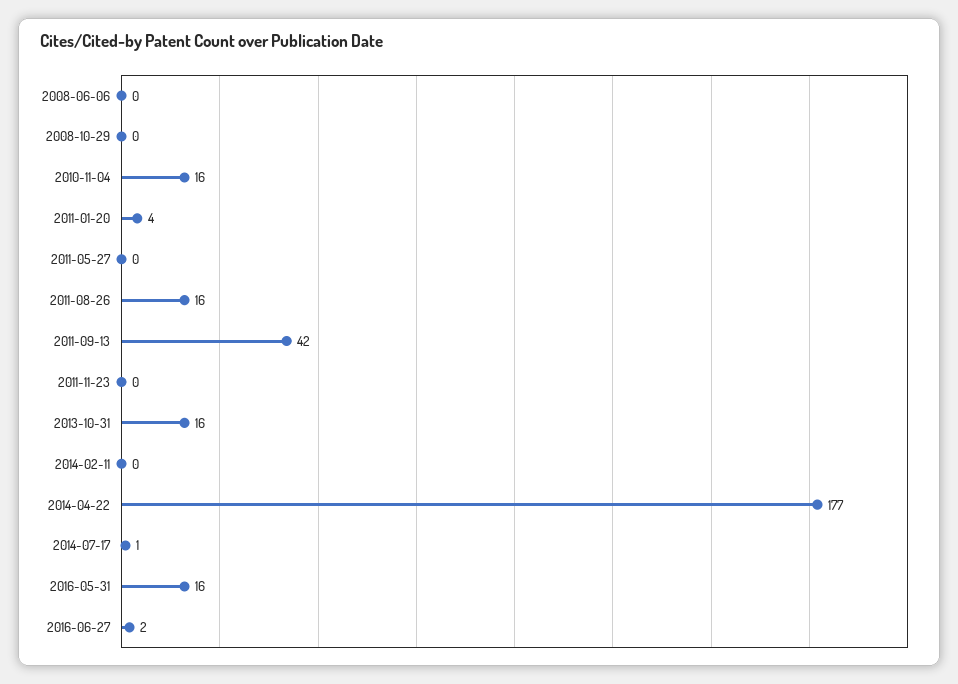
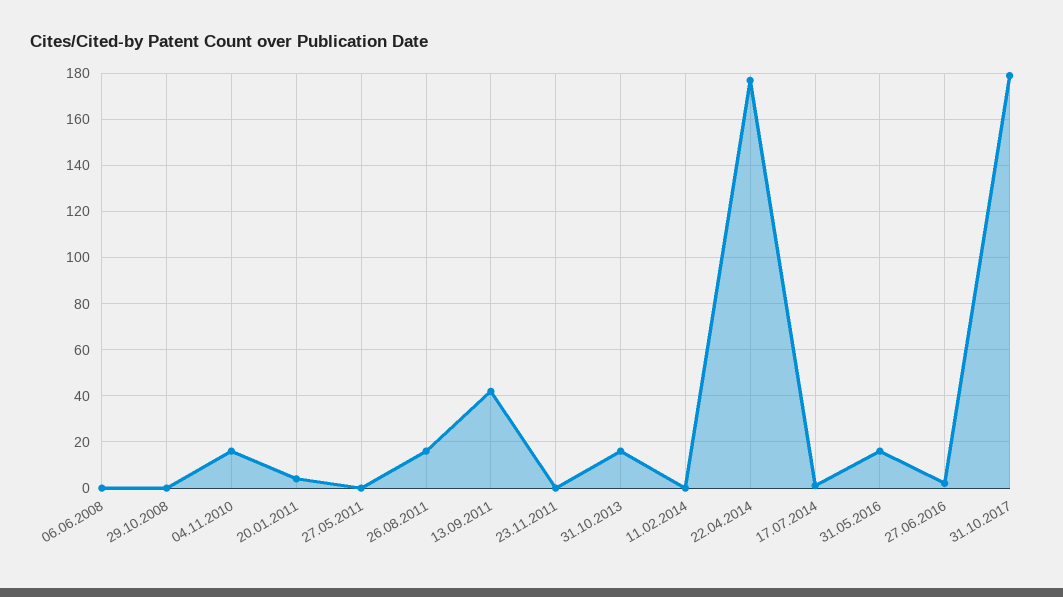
31.10.2017: none -> 180

